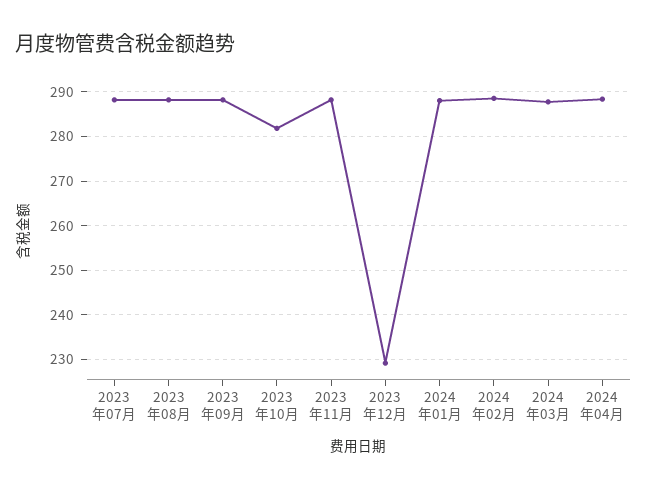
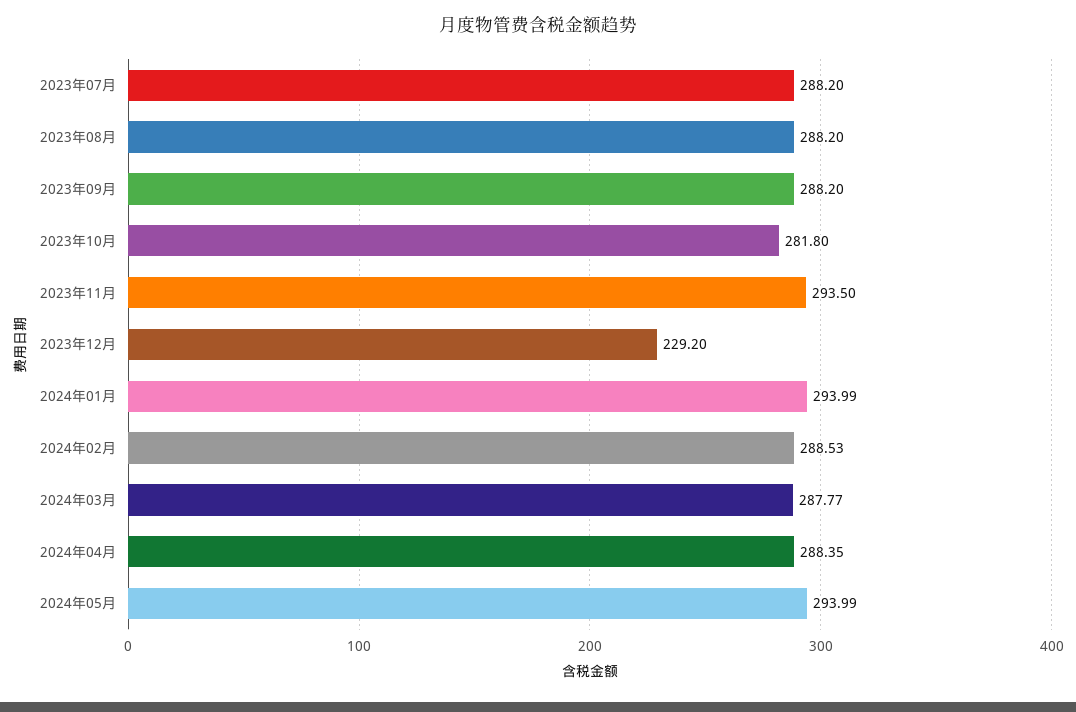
2023年11月: 288 -> 293.5
2024年01月: 288 -> 293.99
2024年05月: none -> 293.99

